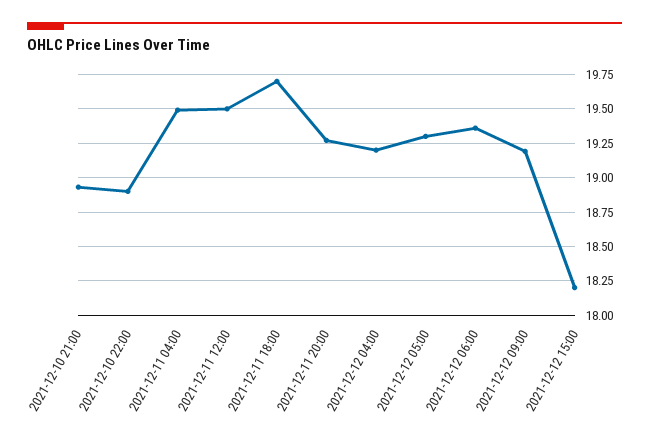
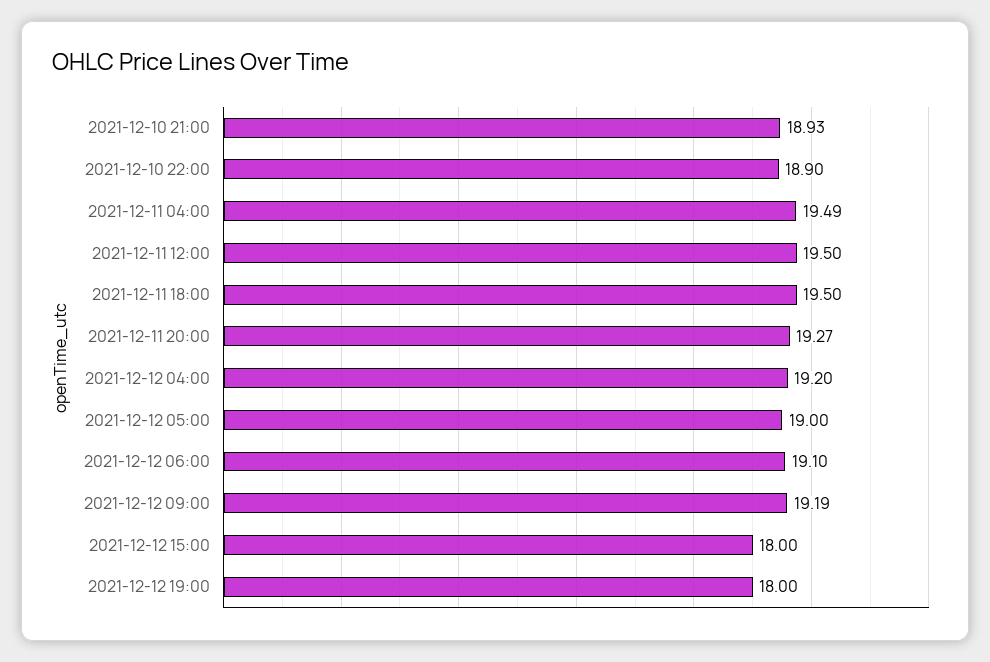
2021-12-11 18:00: 19.7 -> 19.5
2021-12-12 05:00: 19.3 -> 19
2021-12-12 06:00: 19.35 -> 19.1
2021-12-12 15:00: 18.2 -> 18
2021-12-12 19:00: none -> 18

